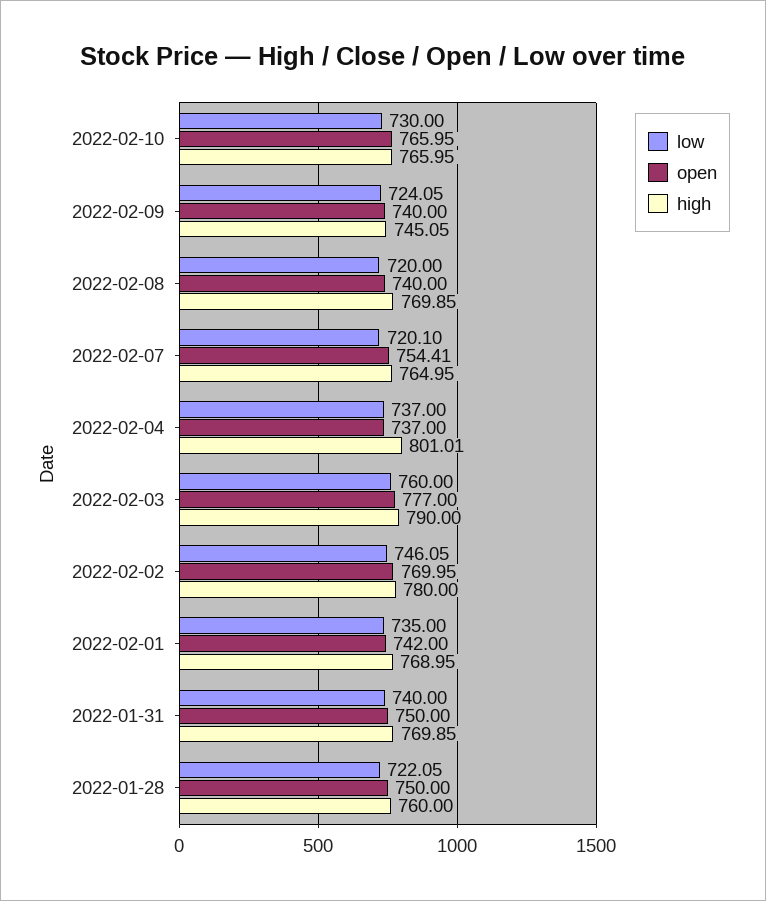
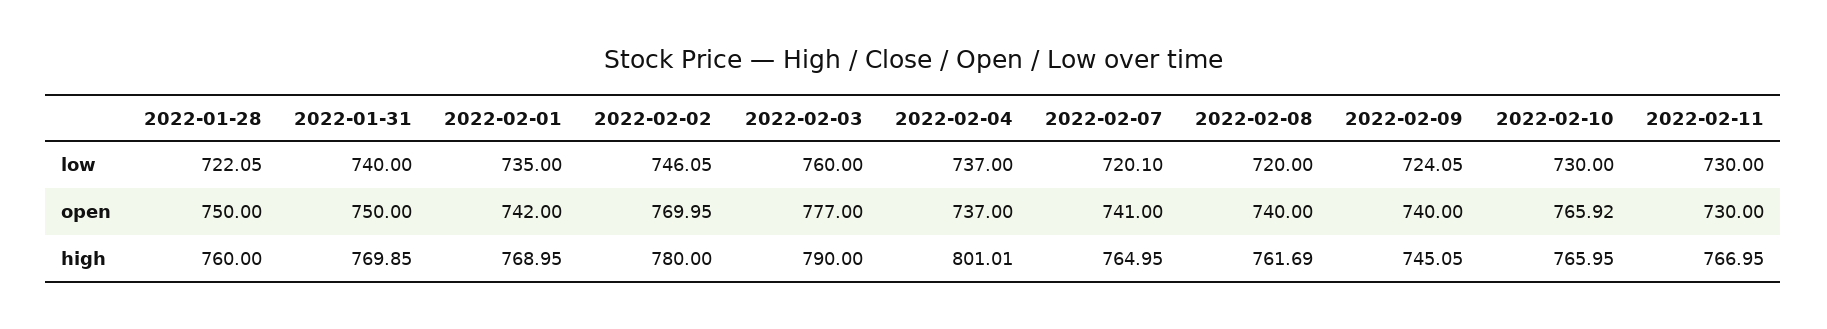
open, 2022-02-10: 765.95 -> 765.92
high, 2022-02-08: 769.85 -> 761.69
open, 2022-02-07: 754.41 -> 741
low, 2022-02-11: none -> 730
open, 2022-02-11: none -> 730
high, 2022-02-11: none -> 766.95

